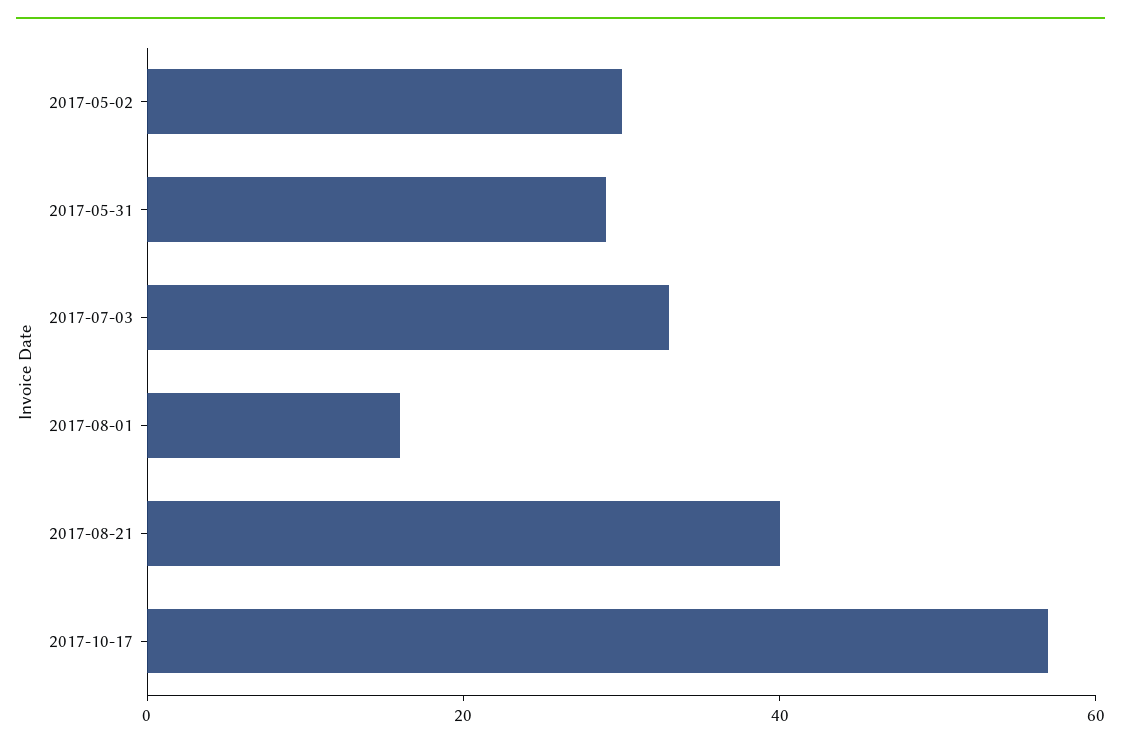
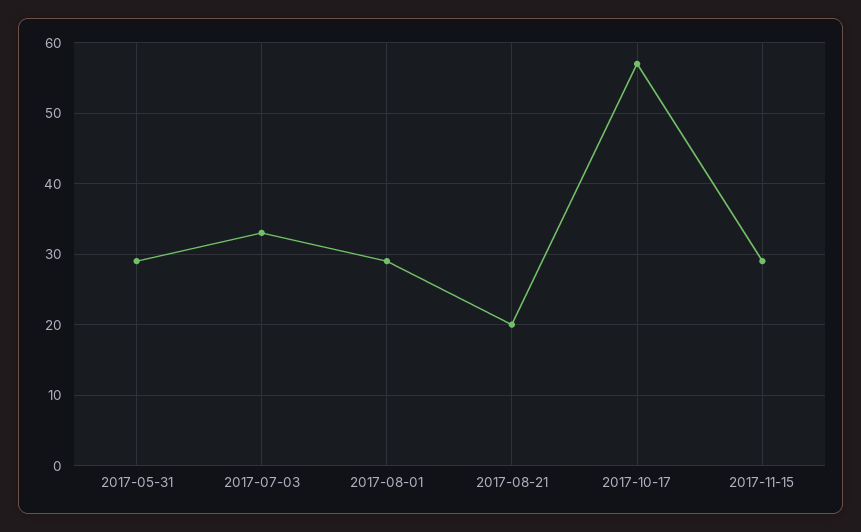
2017-05-02: 30 -> none
2017-08-01: 15 -> 29
2017-08-21: 40 -> 20
2017-11-15: none -> 29

